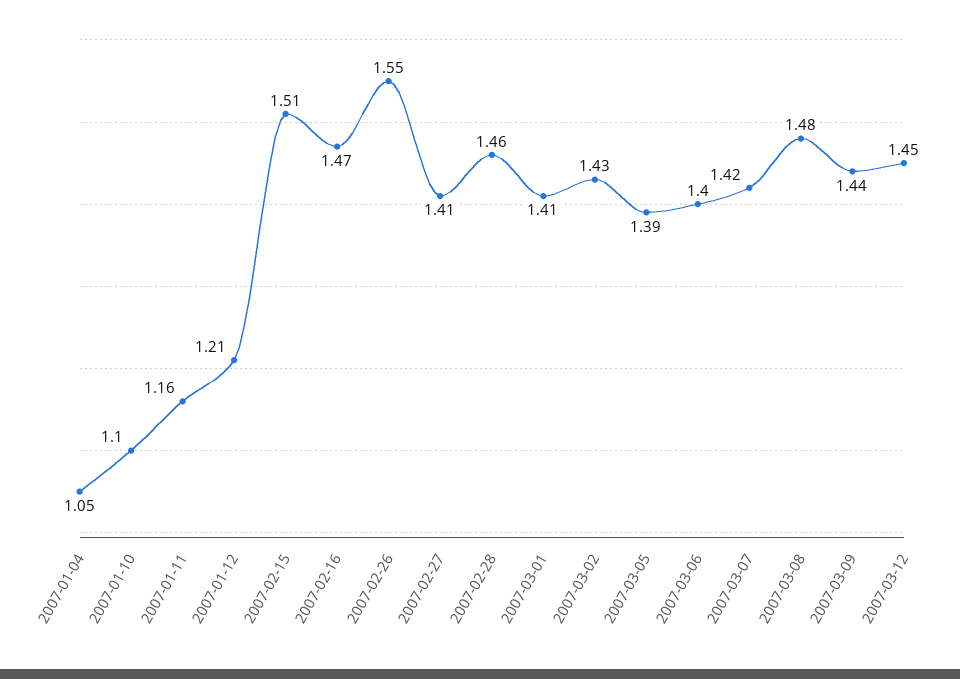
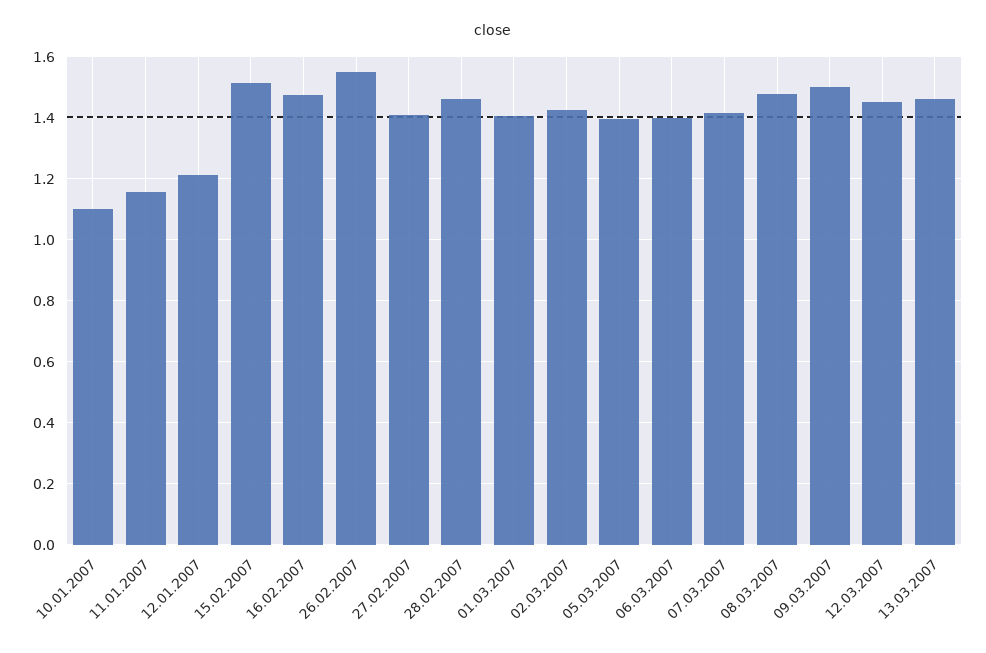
2007-01-04: 1.05 -> none
2007-03-09: 1.44 -> 1.5
13.03.2007: none -> 1.46

